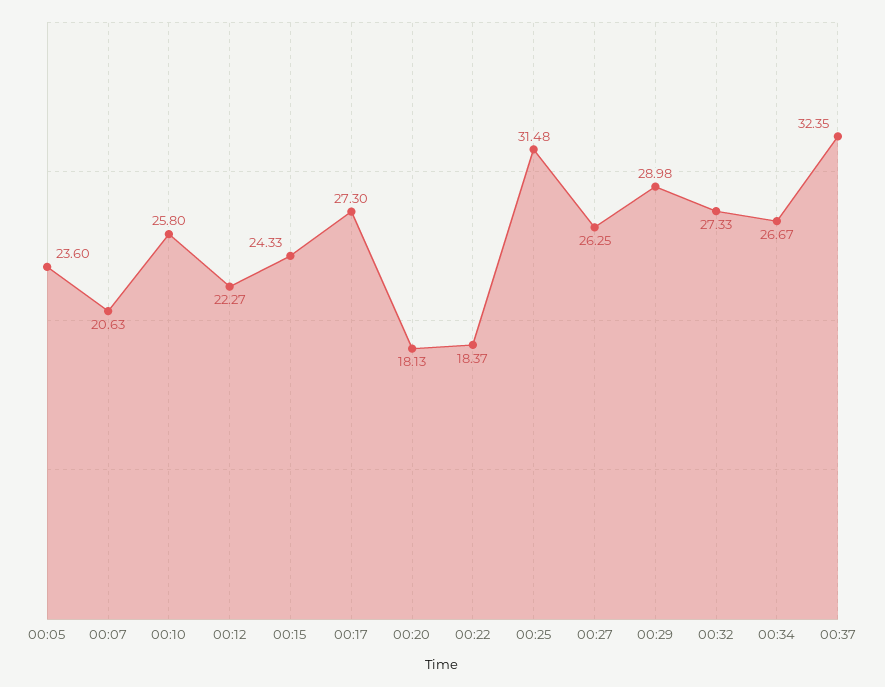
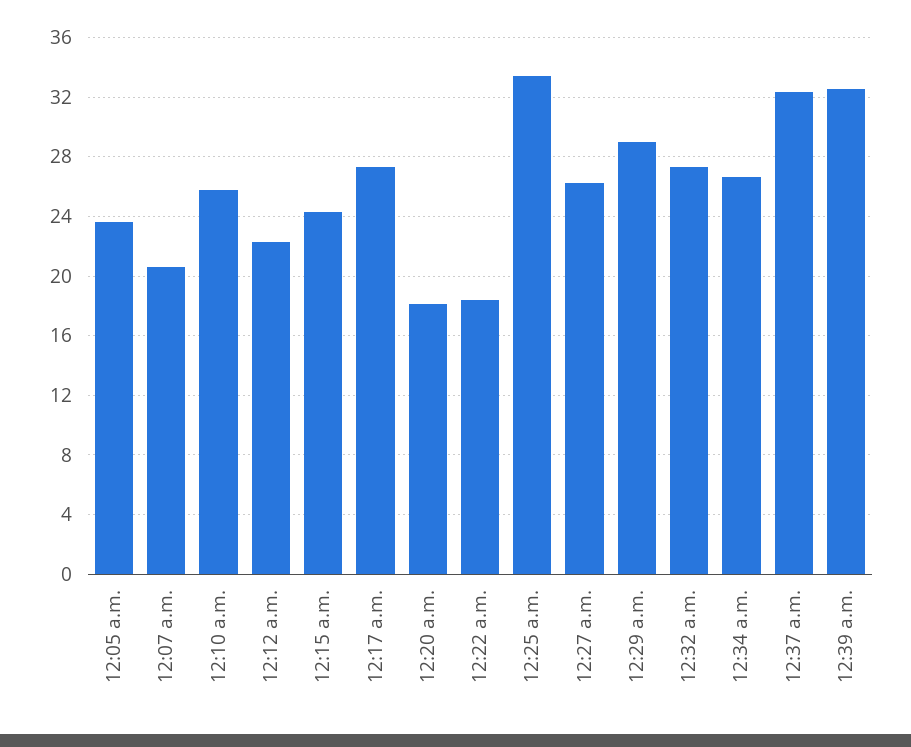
00:25: 31.48 -> 33.5
12:39 a.m.: none -> 32.5

